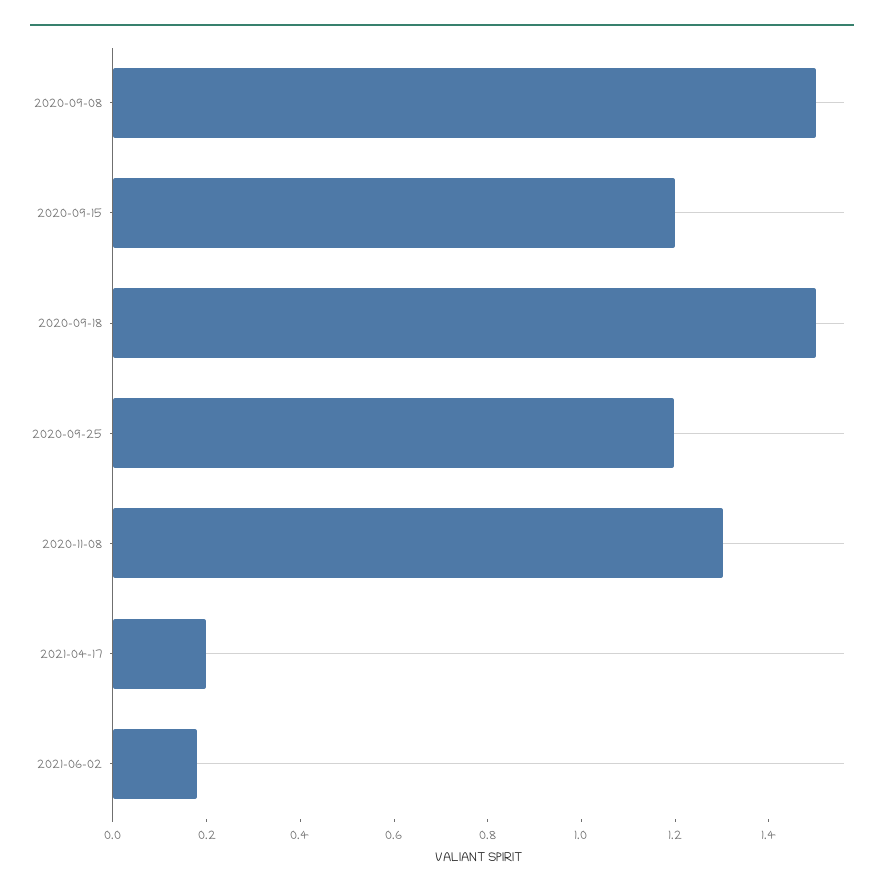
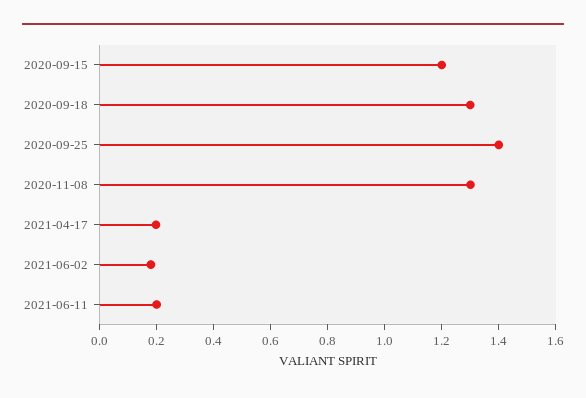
2020-09-08: 1.5 -> none
2020-09-18: 1.5 -> 1.3
2020-09-25: 1.2 -> 1.4
2021-06-11: none -> 0.2

